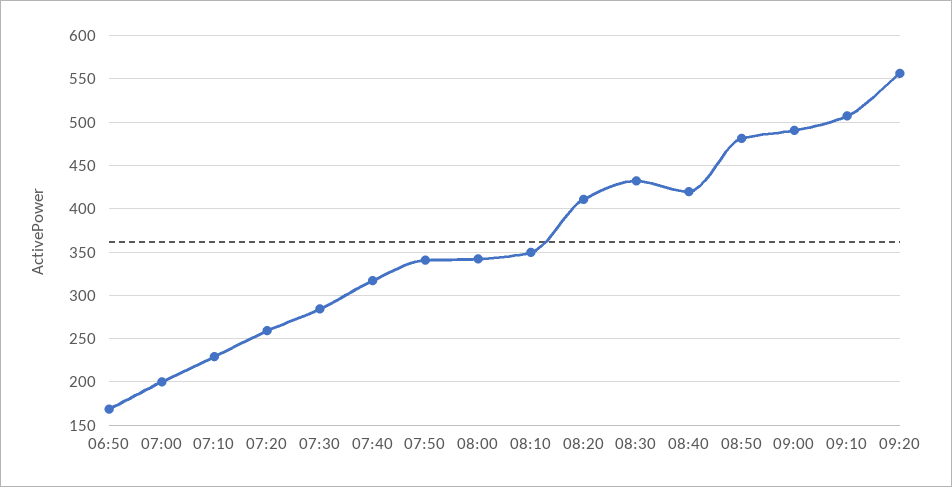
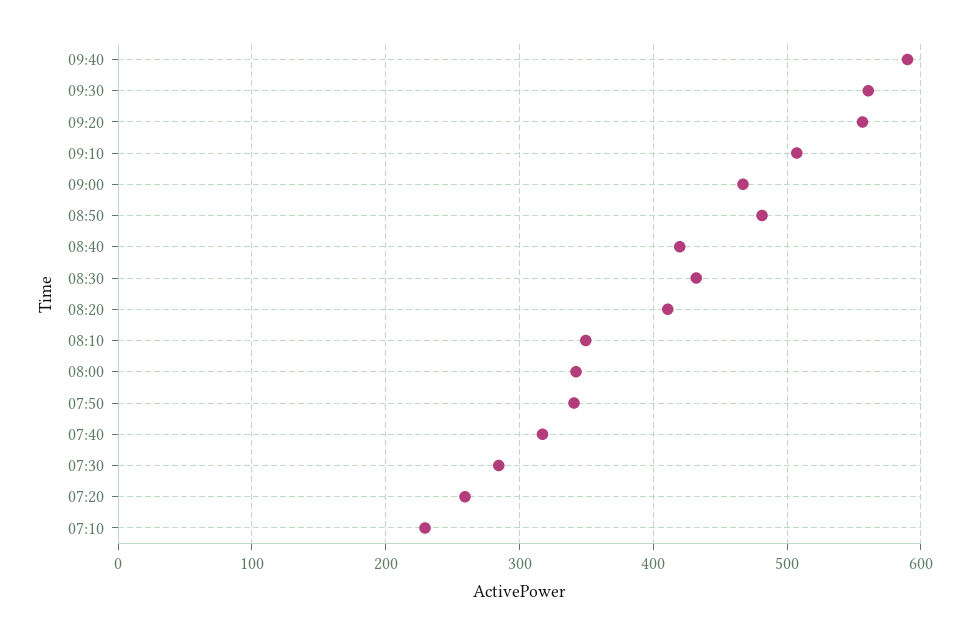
06:50: 170 -> none
07:00: 200 -> none
09:00: 490 -> 470
09:40: none -> 590
09:30: none -> 560

